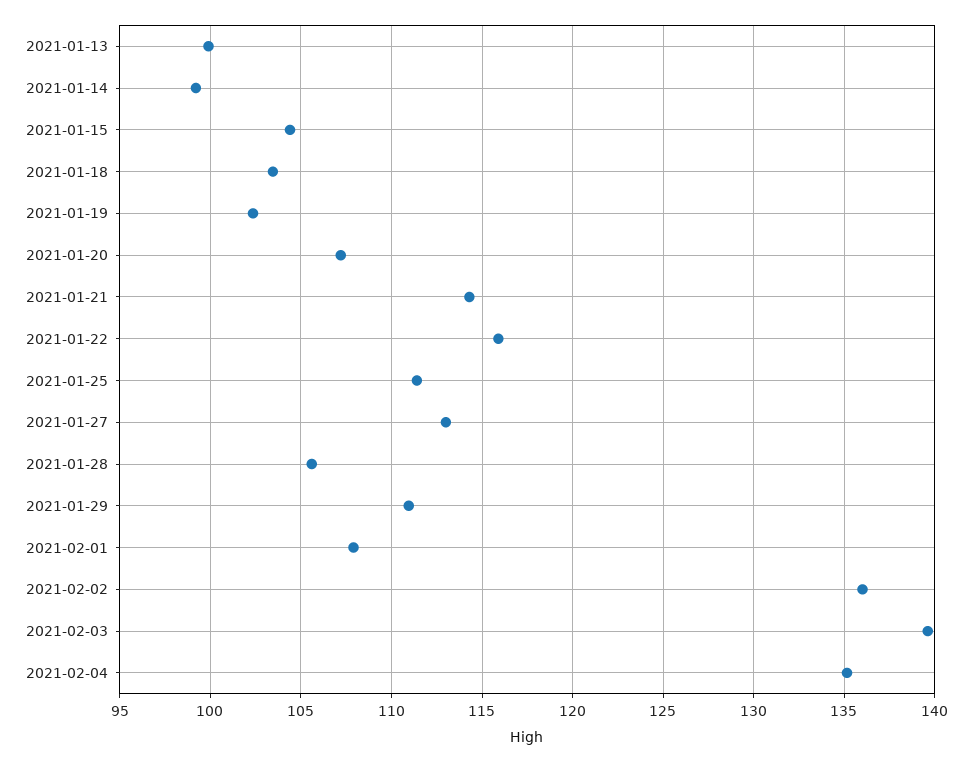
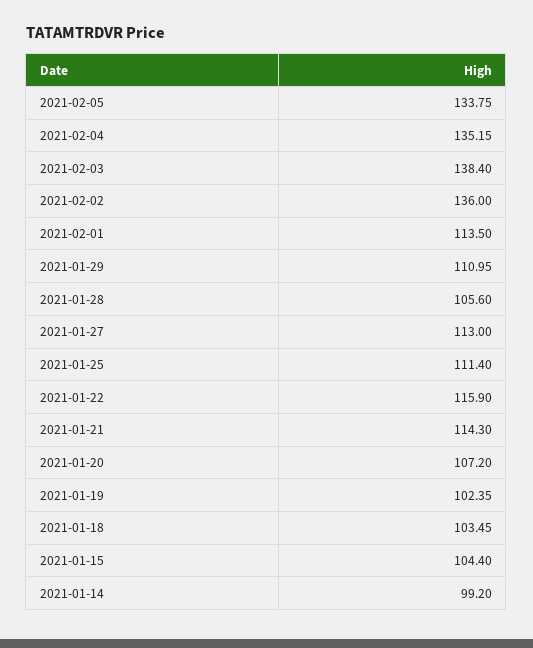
2021-01-13: 100 -> none
2021-02-01: 108 -> 113.5
2021-02-03: 139.5 -> 138.4
2021-02-05: none -> 133.75

